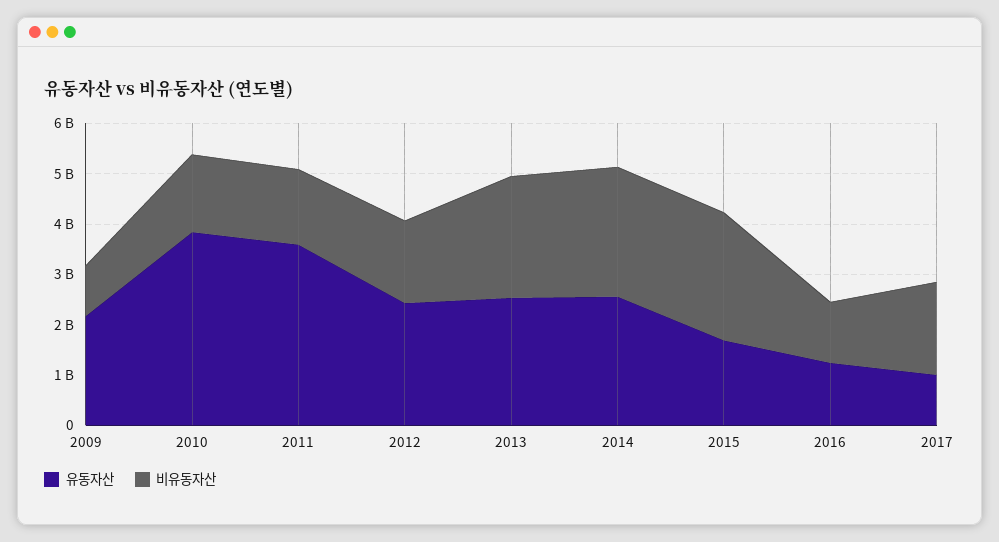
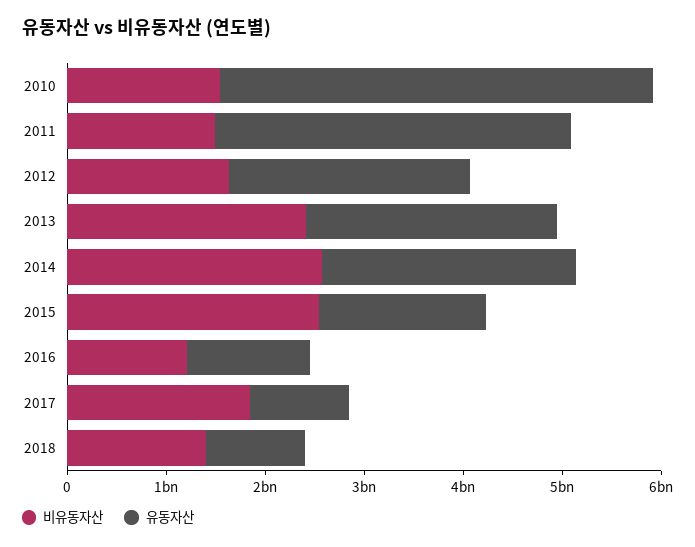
유동자산, 2009: 2200000000 -> none
비유동자산, 2009: 1000000000 -> none
유동자산, 2010: 3800000000 -> 4400000000
비유동자산, 2018: none -> 1400000000
유동자산, 2018: none -> 1000000000

